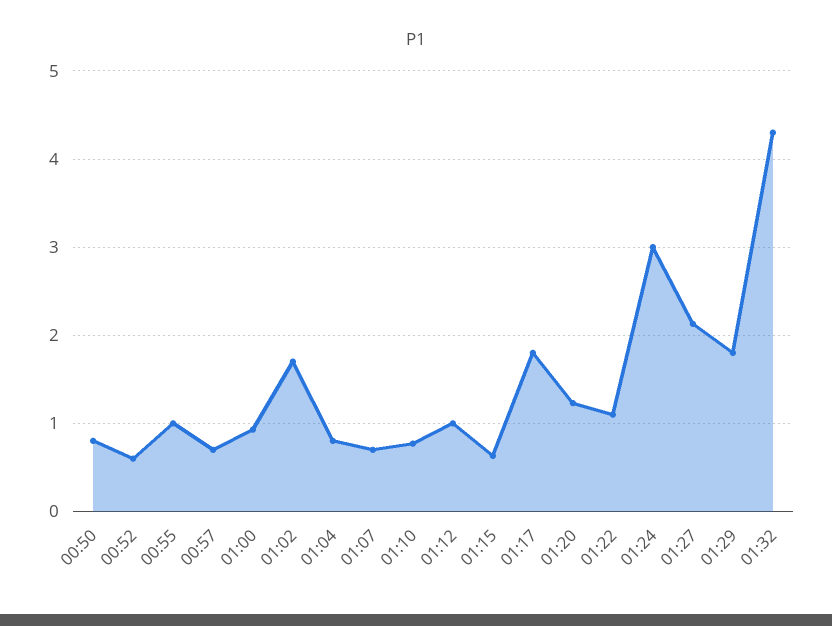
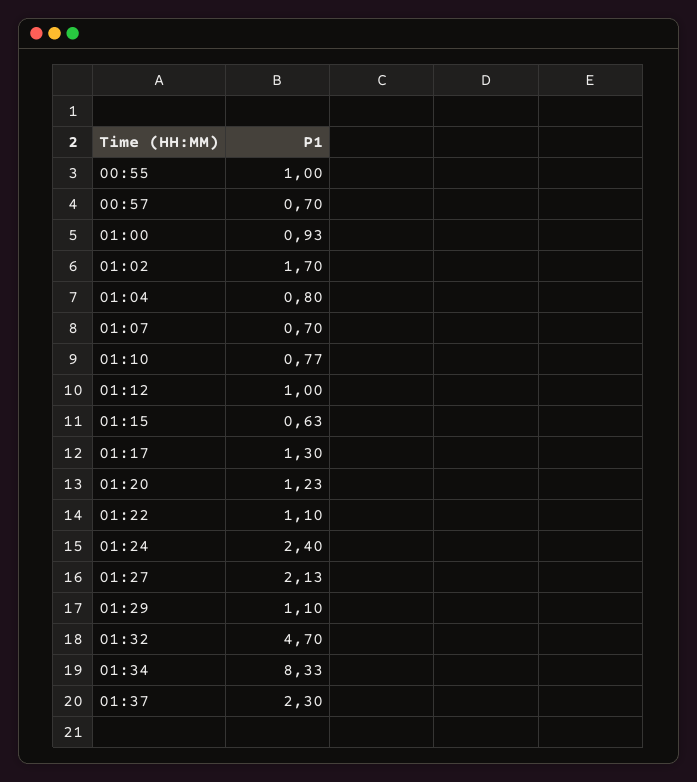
00:50: 0.8 -> none
00:52: 0.6 -> none
01:17: 1.8 -> 1.3
01:24: 3 -> 2.4
01:29: 1.8 -> 1.1
01:32: 4.3 -> 4.7
01:34: none -> 8.33
01:37: none -> 2.3

